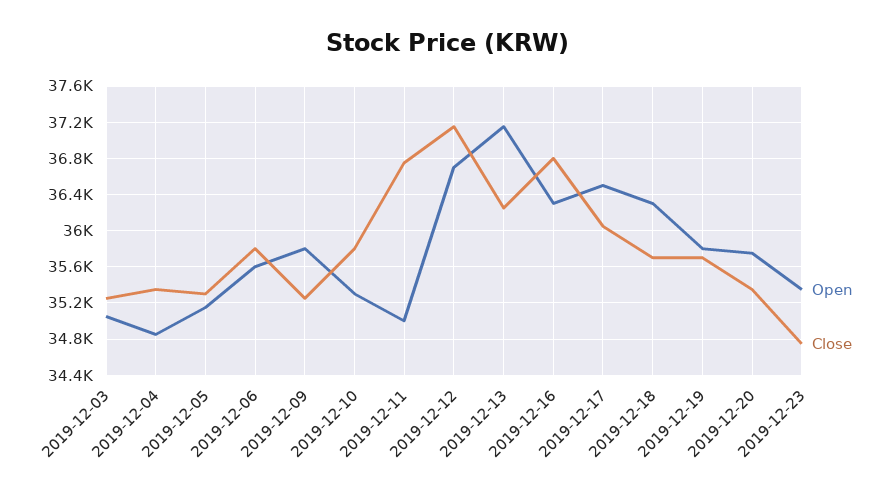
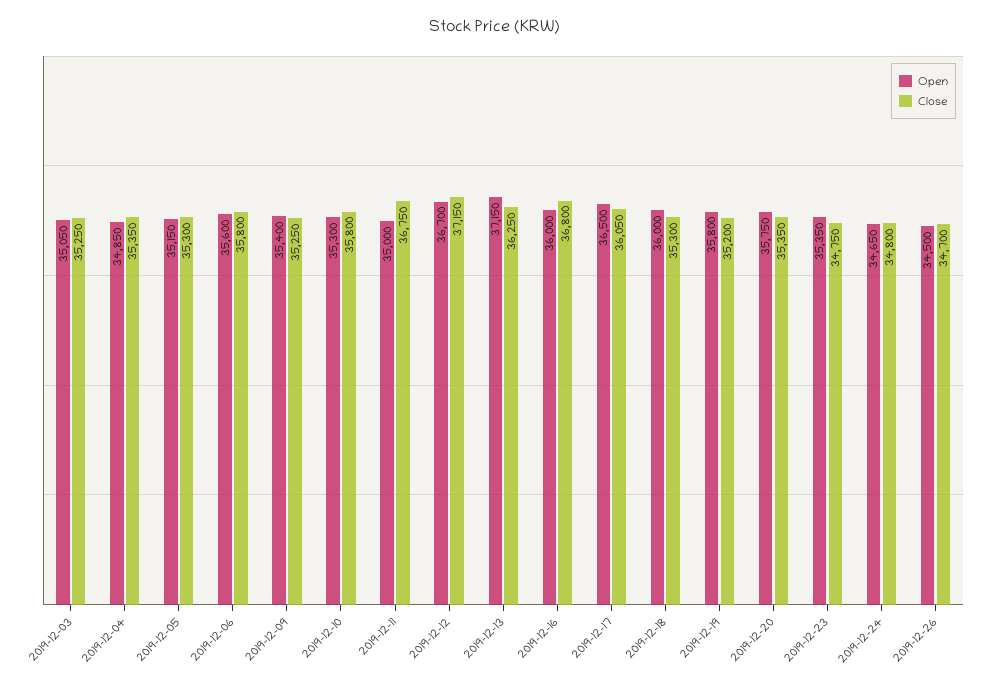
Open, 2019-12-09: 35800 -> 35400
Open, 2019-12-16: 36300 -> 36000
Open, 2019-12-18: 36300 -> 36000
Close, 2019-12-18: 35700 -> 35300
Close, 2019-12-19: 35700 -> 35200
Open, 2019-12-24: none -> 34650
Close, 2019-12-24: none -> 34800
Open, 2019-12-26: none -> 34500
Close, 2019-12-26: none -> 34700

